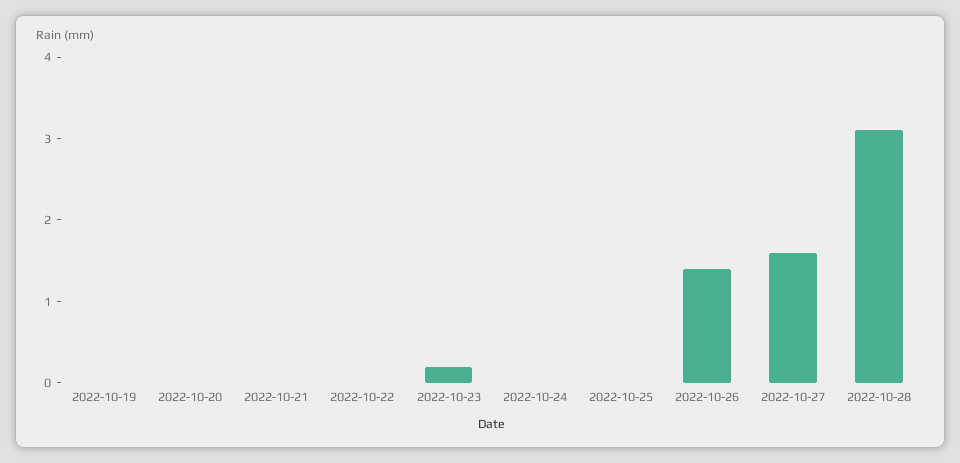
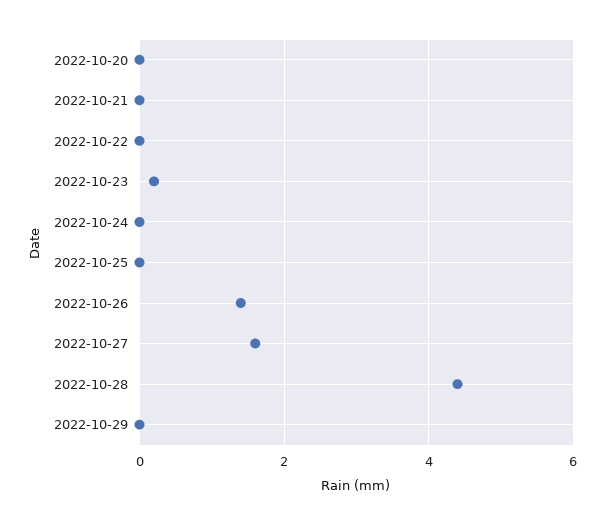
2022-10-19: 0 -> none
2022-10-28: 3.1 -> 4.5
2022-10-29: none -> 0

